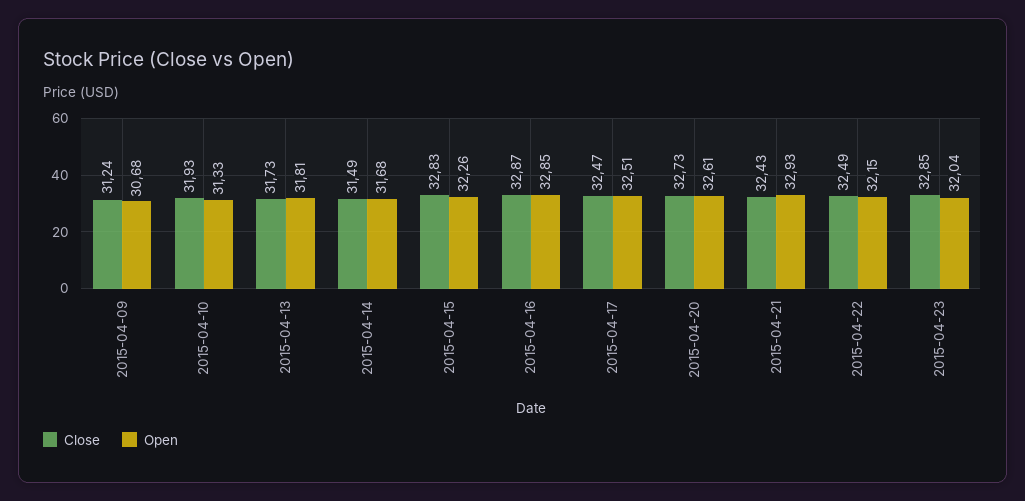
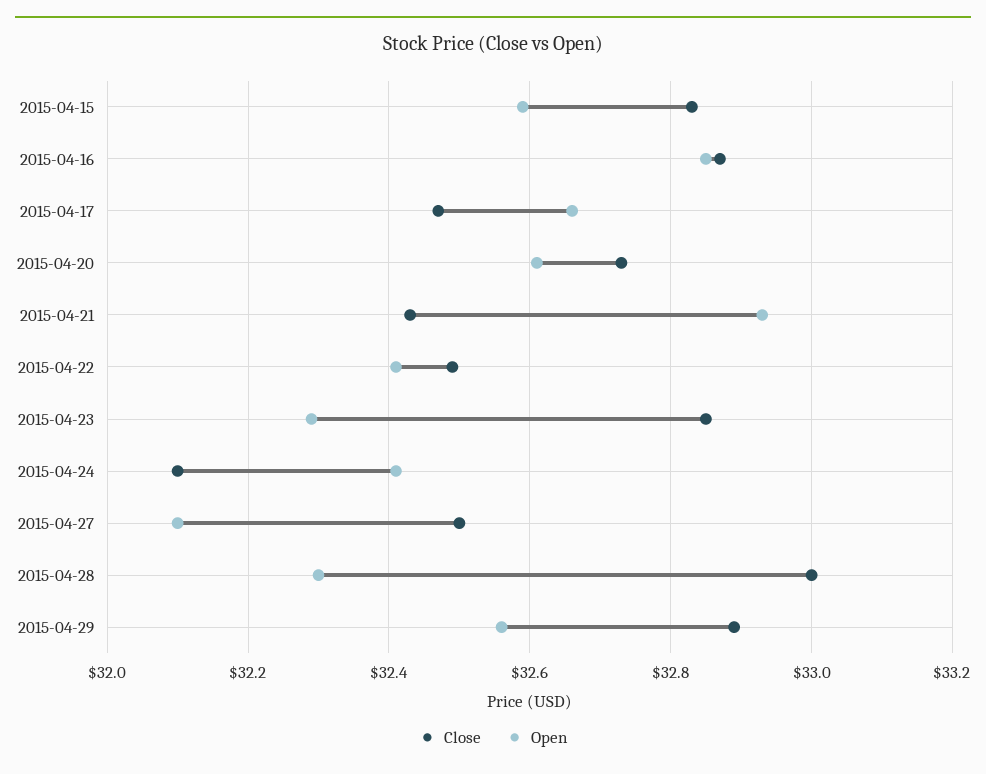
Close, 2015-04-09: 31.24 -> none
Open, 2015-04-09: 30.68 -> none
Close, 2015-04-10: 31.93 -> none
Open, 2015-04-10: 31.33 -> none
Close, 2015-04-13: 31.73 -> none
Open, 2015-04-13: 31.81 -> none
Close, 2015-04-14: 31.49 -> none
Open, 2015-04-14: 31.68 -> none
Open, 2015-04-15: 32.26 -> 32.6
Open, 2015-04-17: 32.51 -> 32.65
Open, 2015-04-22: 32.15 -> 32.4
Open, 2015-04-23: 32.04 -> 32.3
Close, 2015-04-24: none -> 32.1
Open, 2015-04-24: none -> 32.4
Close, 2015-04-27: none -> 32.5
Open, 2015-04-27: none -> 32.1
Close, 2015-04-28: none -> 33
Open, 2015-04-28: none -> 32.3
Close, 2015-04-29: none -> 32.9
Open, 2015-04-29: none -> 32.55

